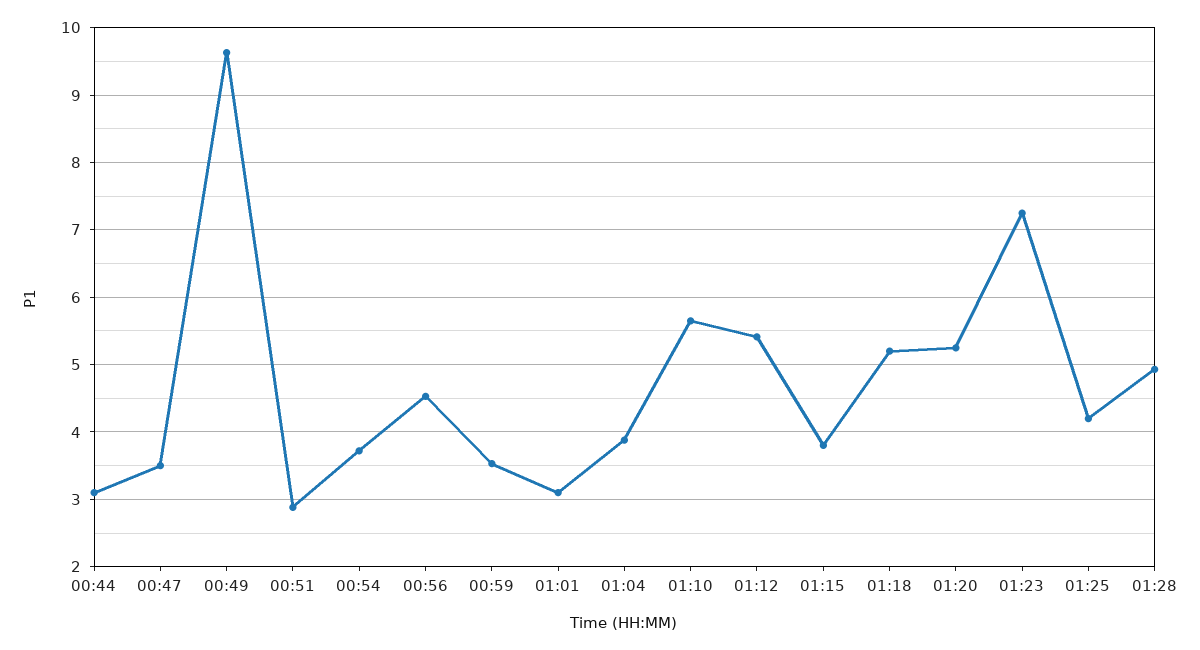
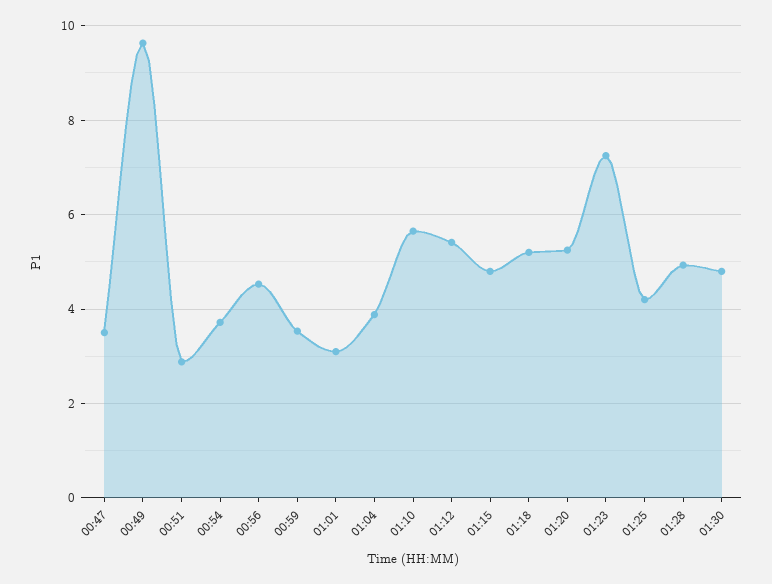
00:44: 3.1 -> none
01:15: 3.8 -> 4.8
01:30: none -> 4.8

